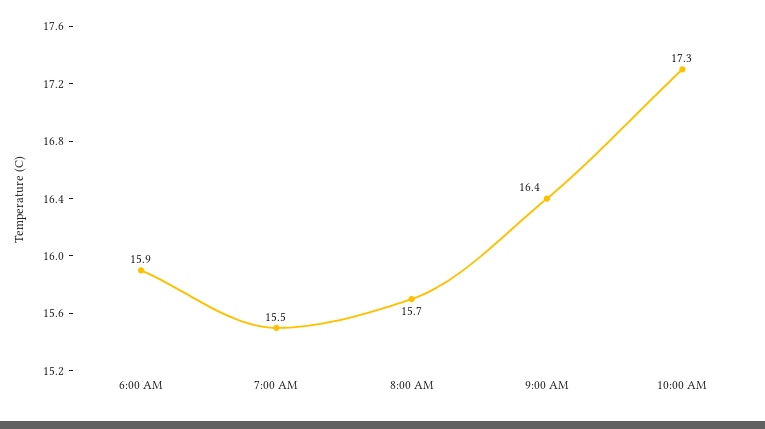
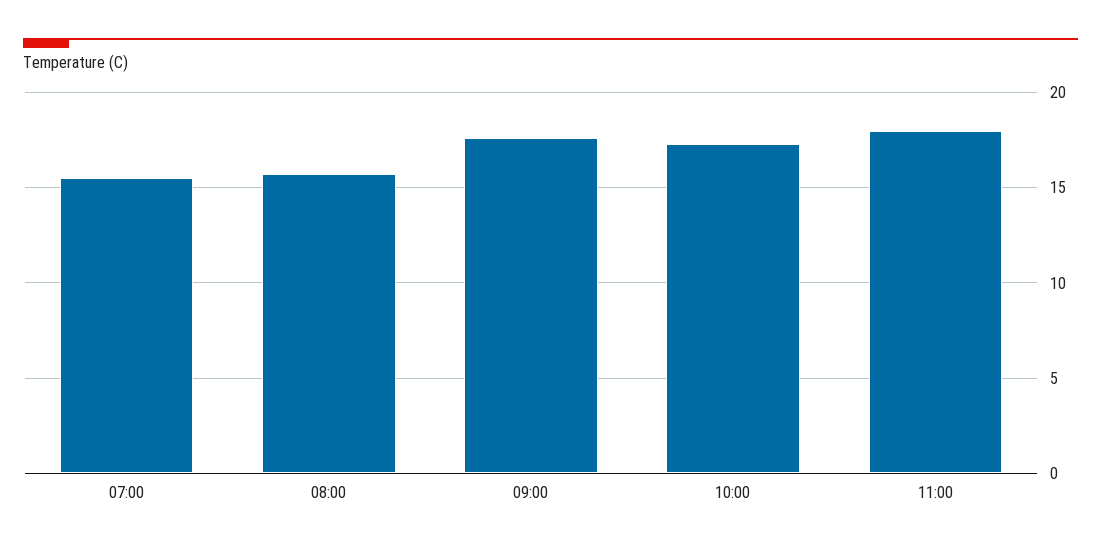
6:00 AM: 15.9 -> none
9:00 AM: 16.4 -> 17.5
11:00: none -> 18

